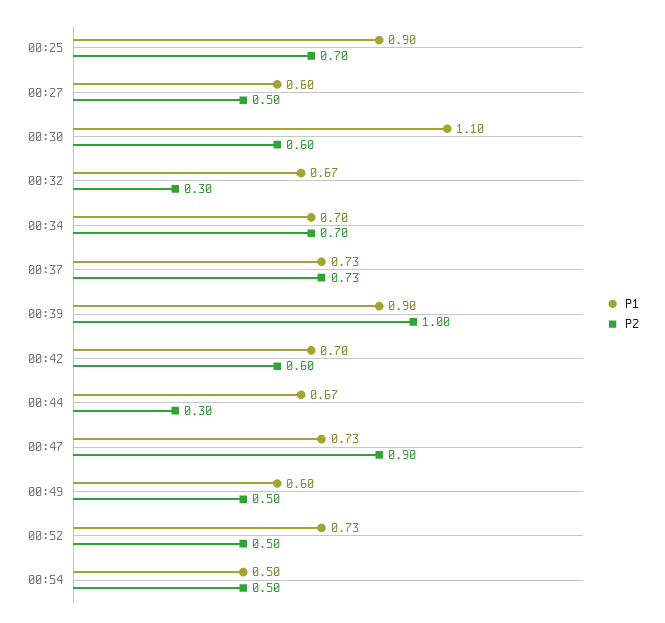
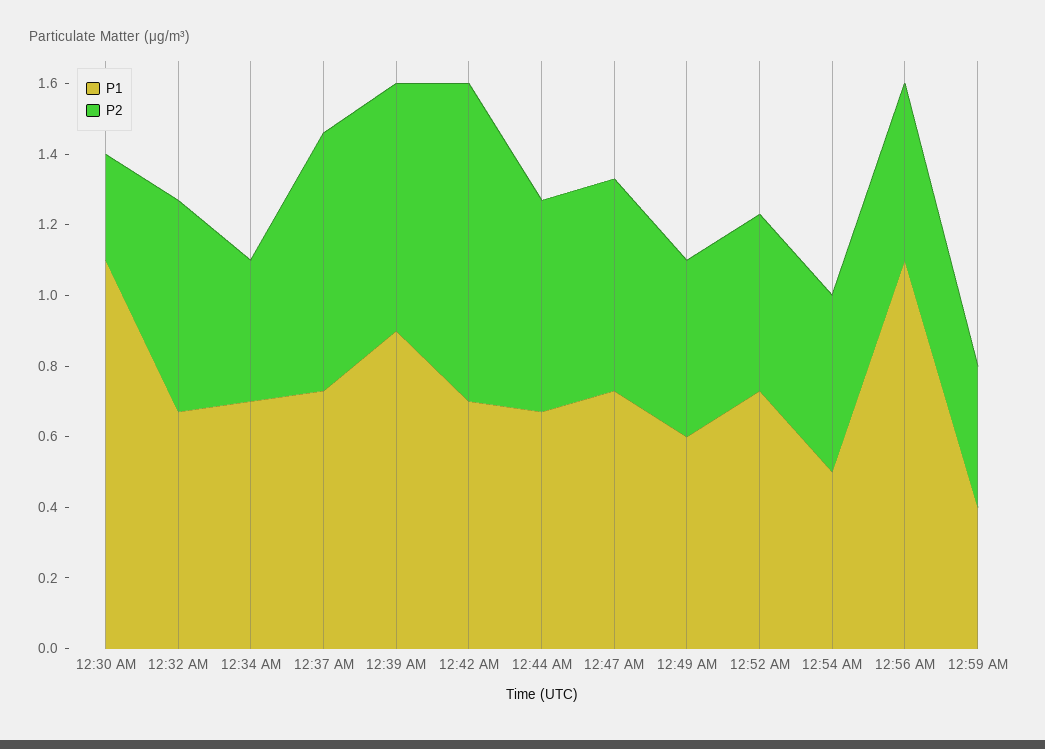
P1, 00:25: 0.9 -> none
P2, 00:25: 0.7 -> none
P1, 00:27: 0.6 -> none
P2, 00:27: 0.5 -> none
P2, 00:30: 0.6 -> 0.3
P2, 00:32: 0.3 -> 0.6
P2, 00:34: 0.7 -> 0.4
P2, 00:39: 1 -> 0.7
P2, 00:42: 0.6 -> 0.9
P2, 00:44: 0.3 -> 0.6
P2, 00:47: 0.9 -> 0.6
P1, 12:56 AM: none -> 1.1
P2, 12:56 AM: none -> 0.5
P1, 12:59 AM: none -> 0.4
P2, 12:59 AM: none -> 0.4

